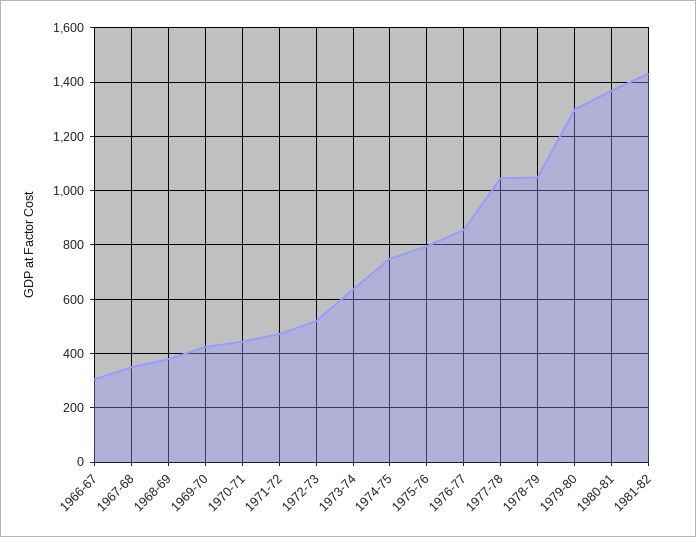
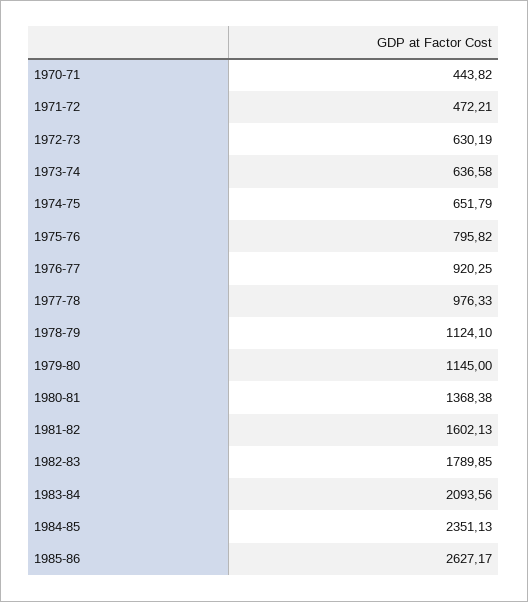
1966-67: 300 -> none
1967-68: 350 -> none
1968-69: 375 -> none
1969-70: 425 -> none
1972-73: 525 -> 630.19
1974-75: 750 -> 651.79
1976-77: 850 -> 920.25
1977-78: 1050 -> 976.33
1978-79: 1050 -> 1124.1
1979-80: 1300 -> 1145
1981-82: 1425 -> 1602.13
1982-83: none -> 1789.85
1983-84: none -> 2093.56
1984-85: none -> 2351.13
1985-86: none -> 2627.17

